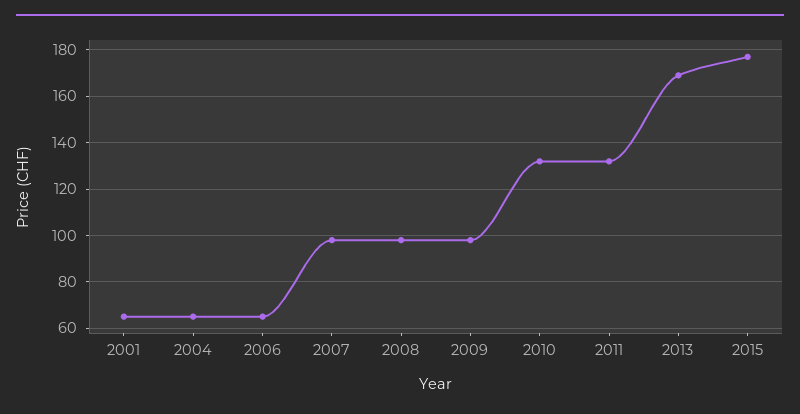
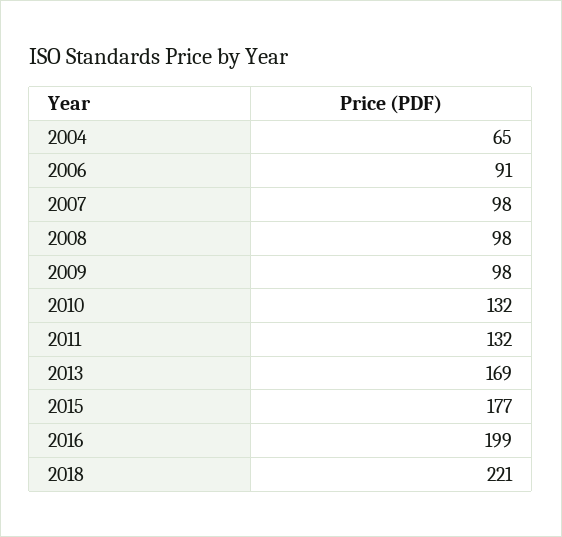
2001: 65 -> none
2006: 65 -> 91
2016: none -> 199
2018: none -> 221

